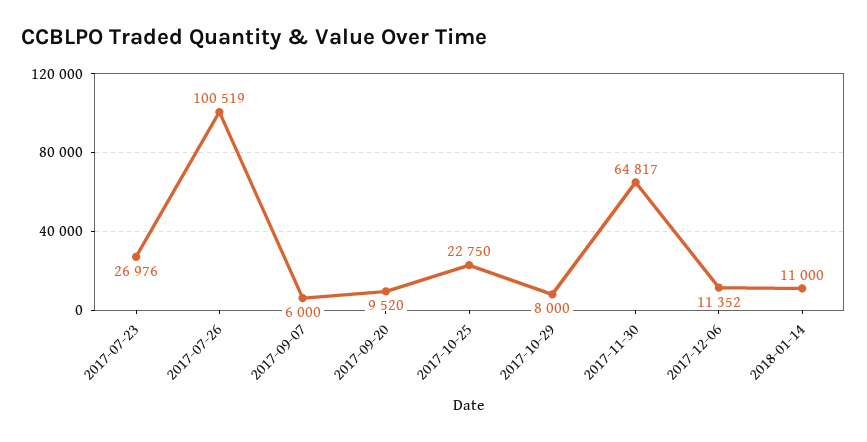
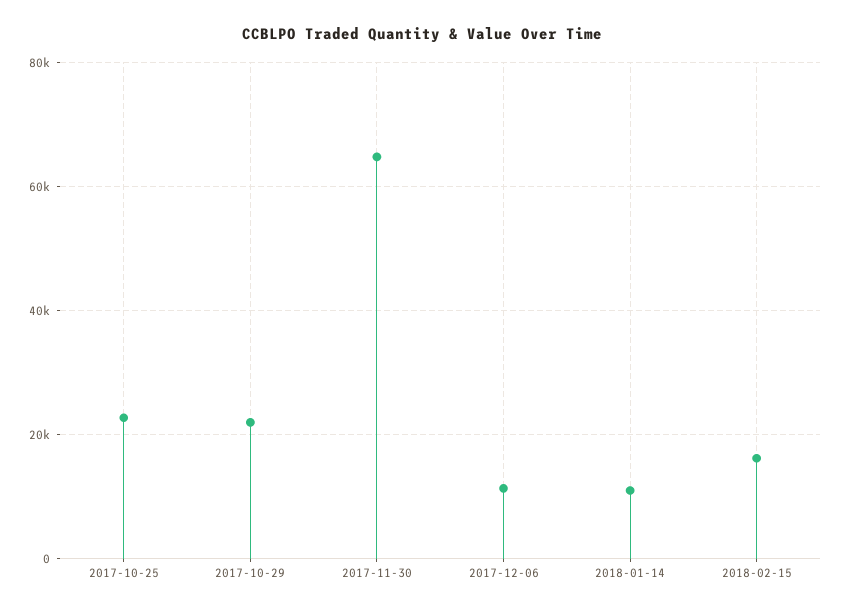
2017-07-23: 26976 -> none
2017-07-26: 100519 -> none
2017-09-07: 6000 -> none
2017-09-20: 9520 -> none
2017-10-29: 8000 -> 22000
2018-02-15: none -> 16000

